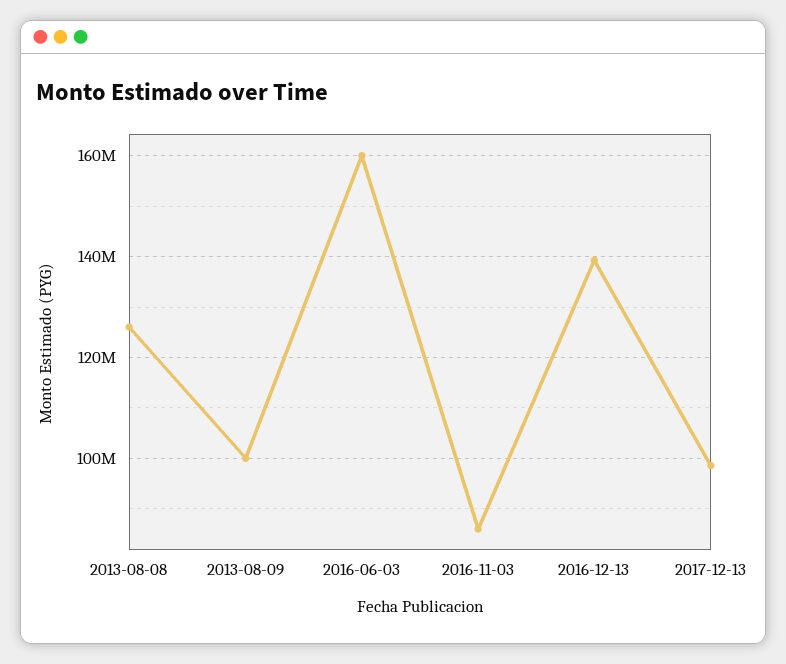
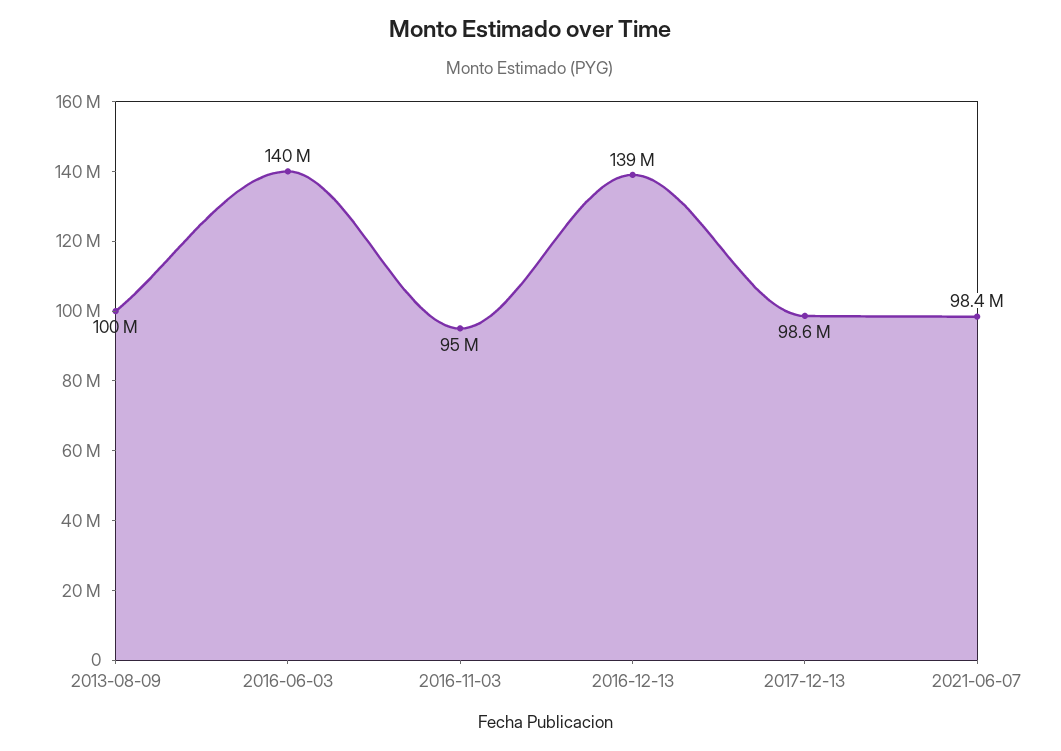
2013-08-08: 126000000 -> none
2016-06-03: 160000000 -> 140000000
2016-11-03: 86000000 -> 95000000
2021-06-07: none -> 98400000

